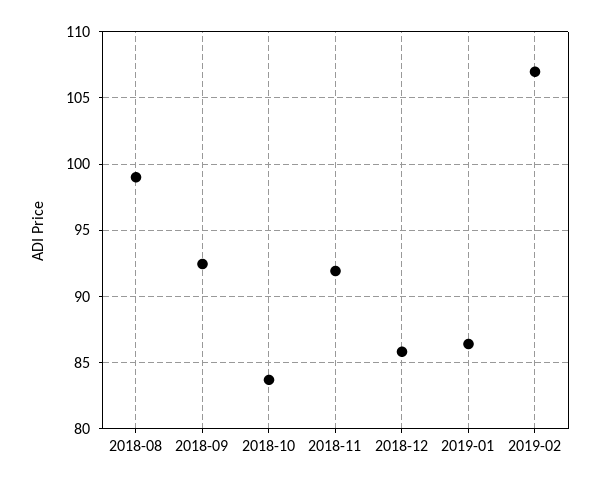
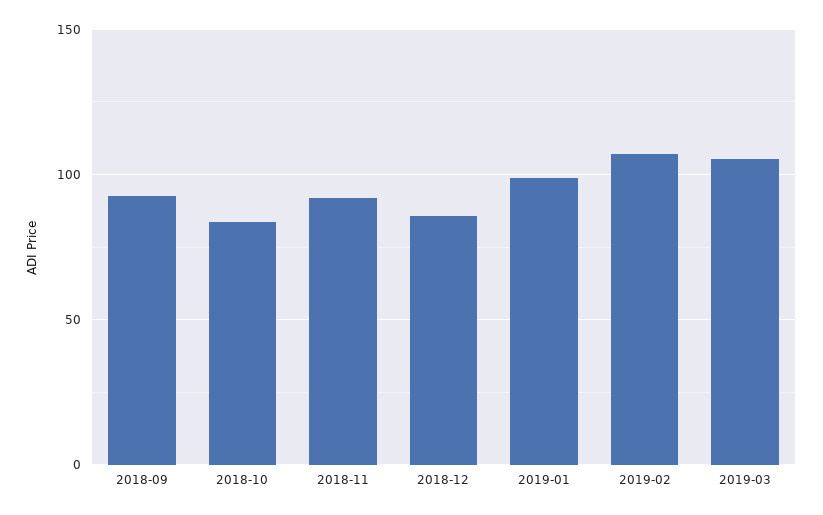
2018-08: 99 -> none
2019-01: 86.5 -> 100
2019-03: none -> 105

